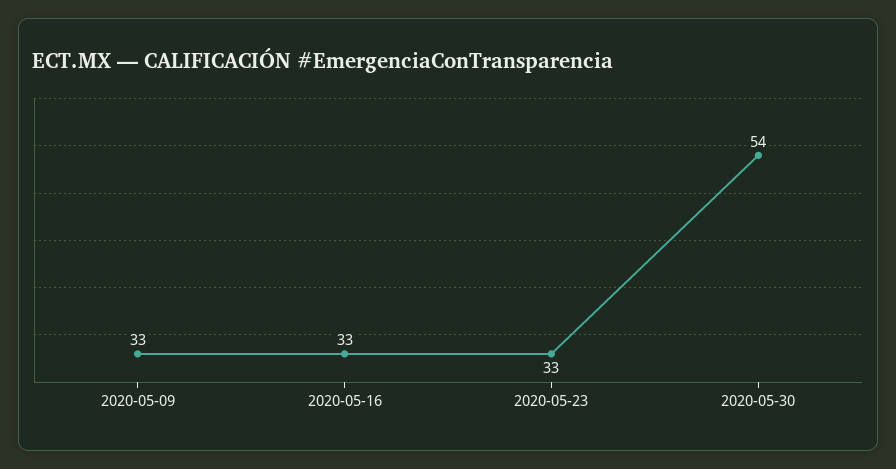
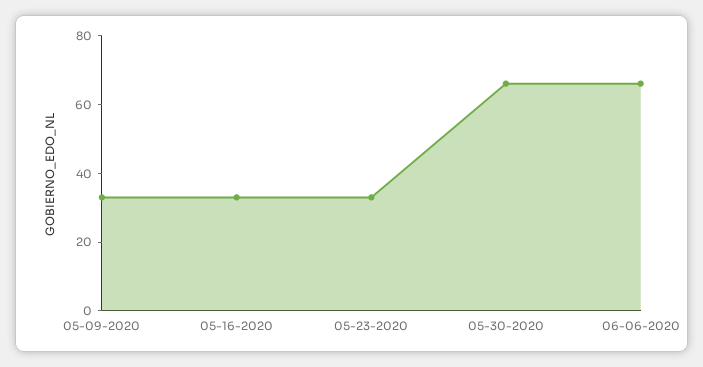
2020-05-30: 54 -> 65
06-06-2020: none -> 65

